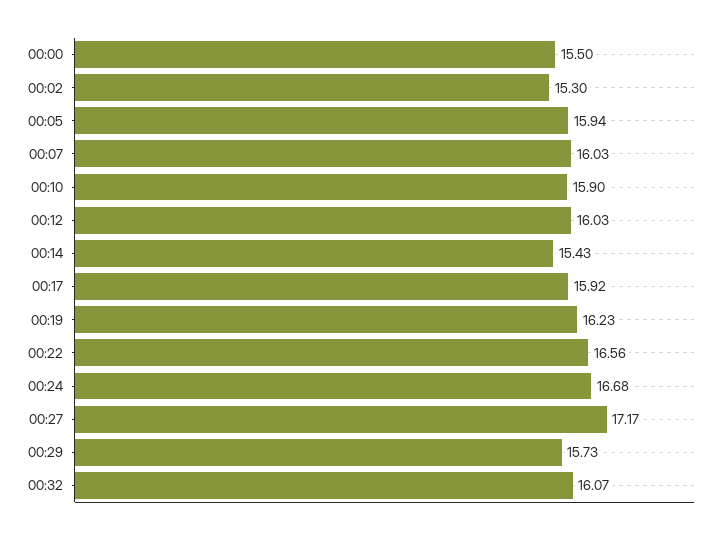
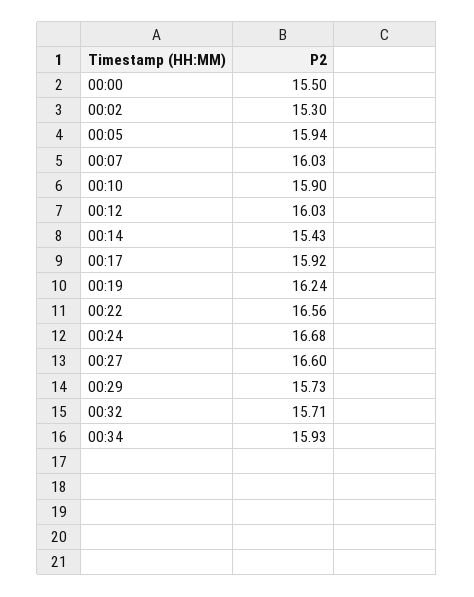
00:19: 16.23 -> 16.24
00:27: 17.17 -> 16.6
00:32: 16.07 -> 15.71
00:34: none -> 15.93

